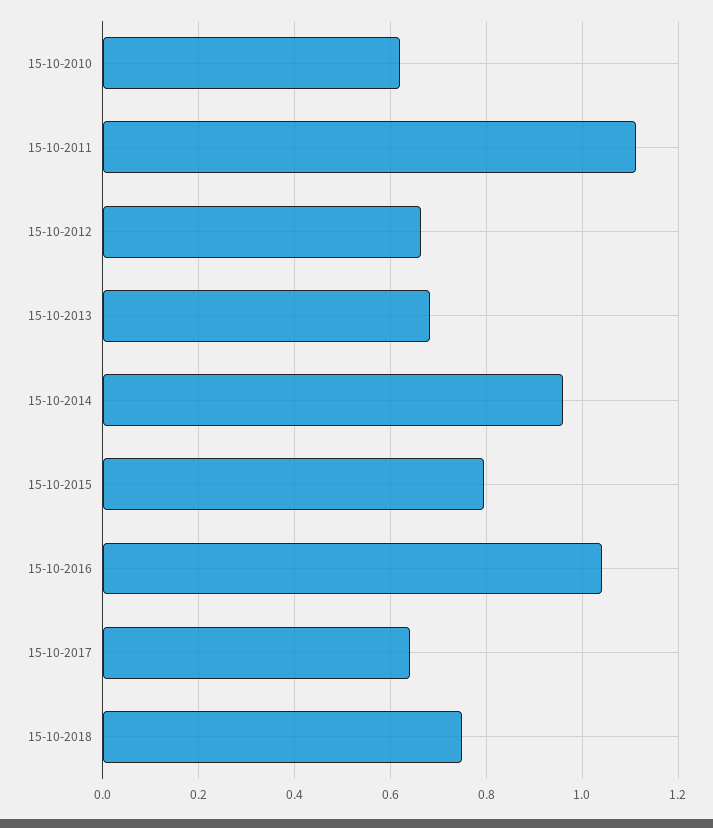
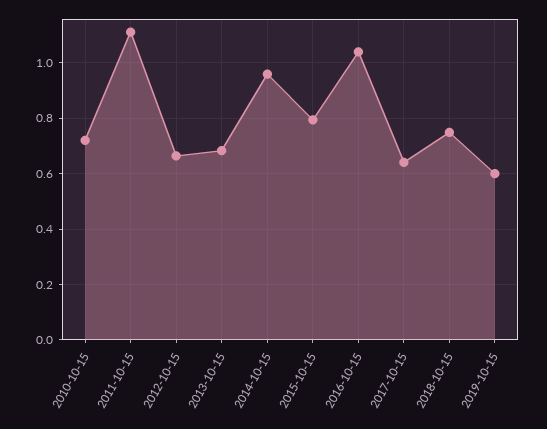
15-10-2010: 0.62 -> 0.725
2019-10-15: none -> 0.6

